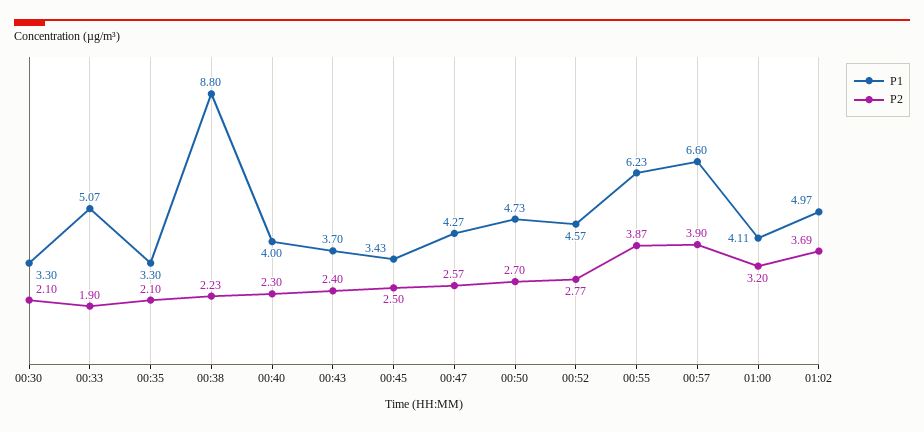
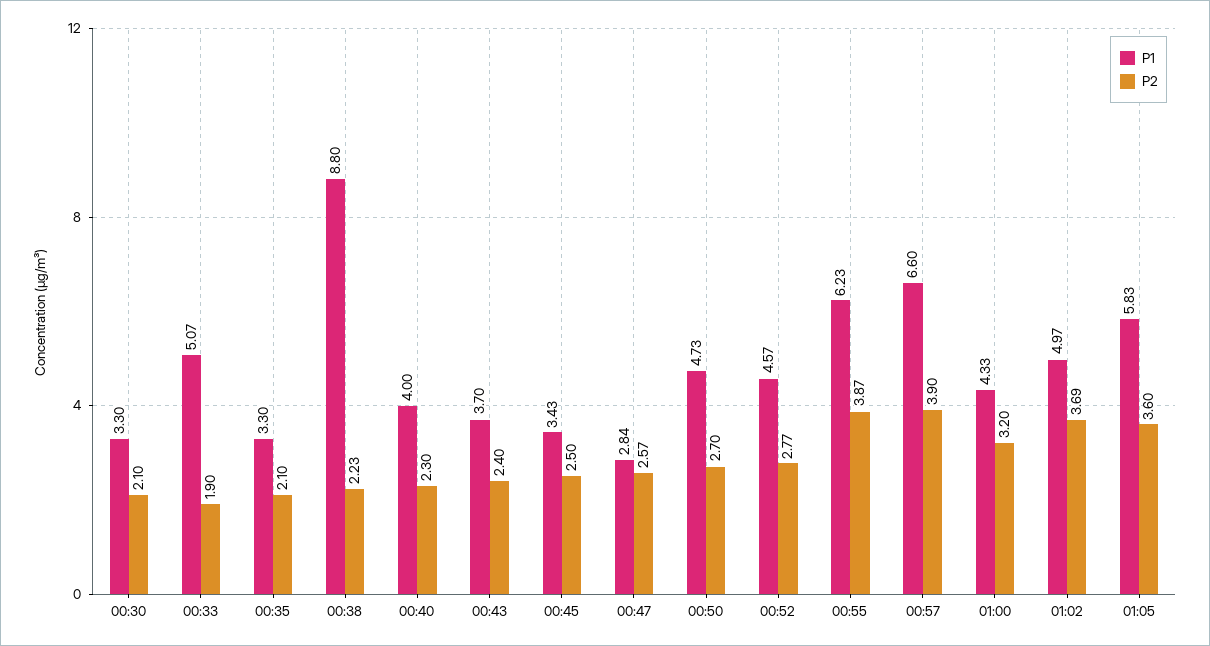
P1, 00:47: 4.27 -> 2.84
P1, 01:00: 4.11 -> 4.33
P1, 01:05: none -> 5.83
P2, 01:05: none -> 3.6

